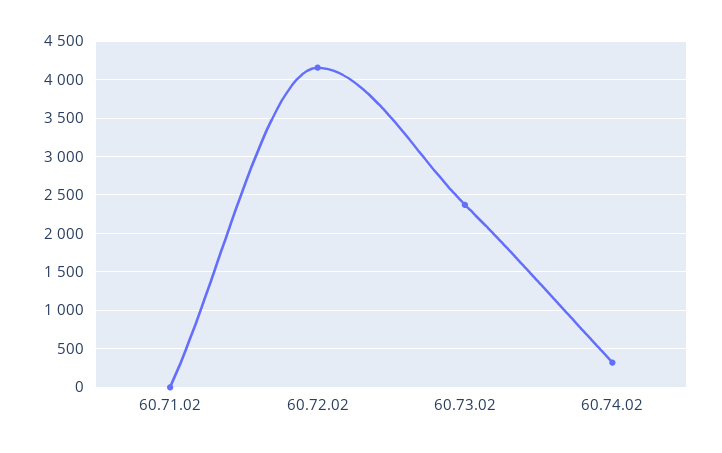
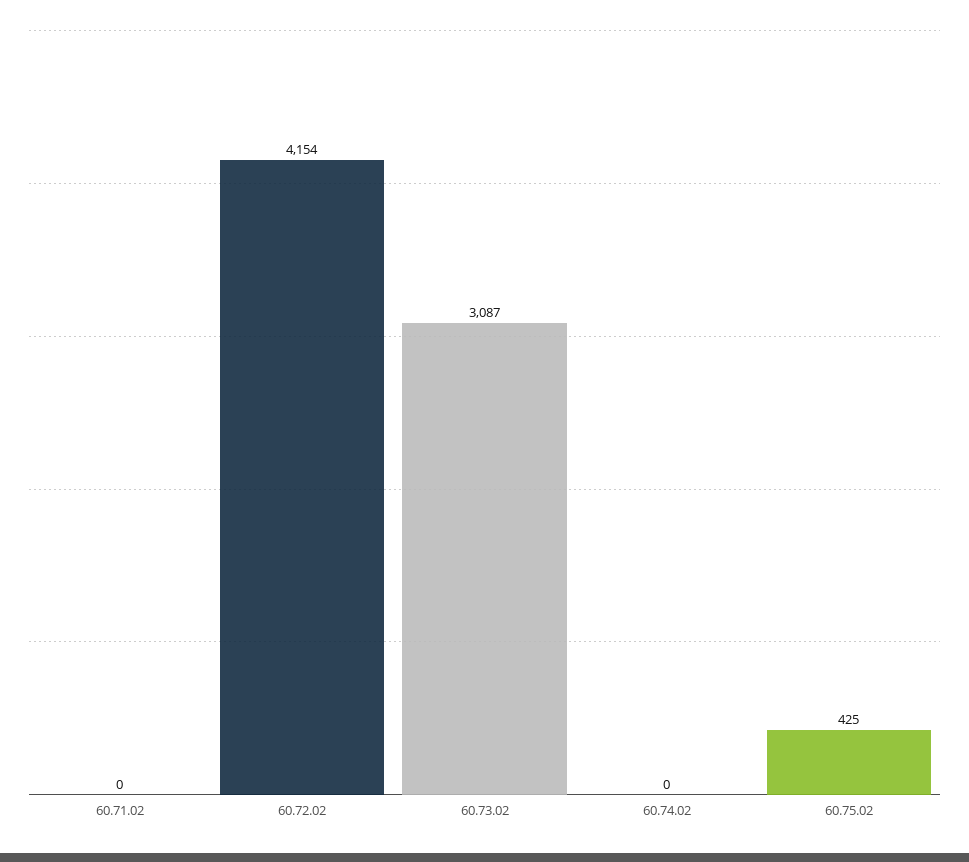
60.73.02: 2400 -> 3087
60.74.02: 300 -> 0
60.75.02: none -> 425

